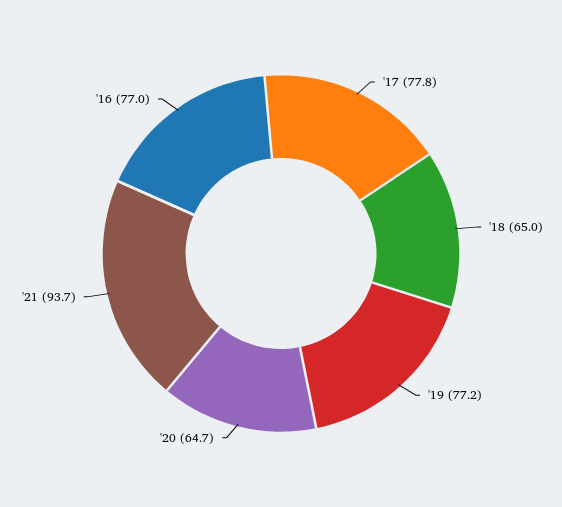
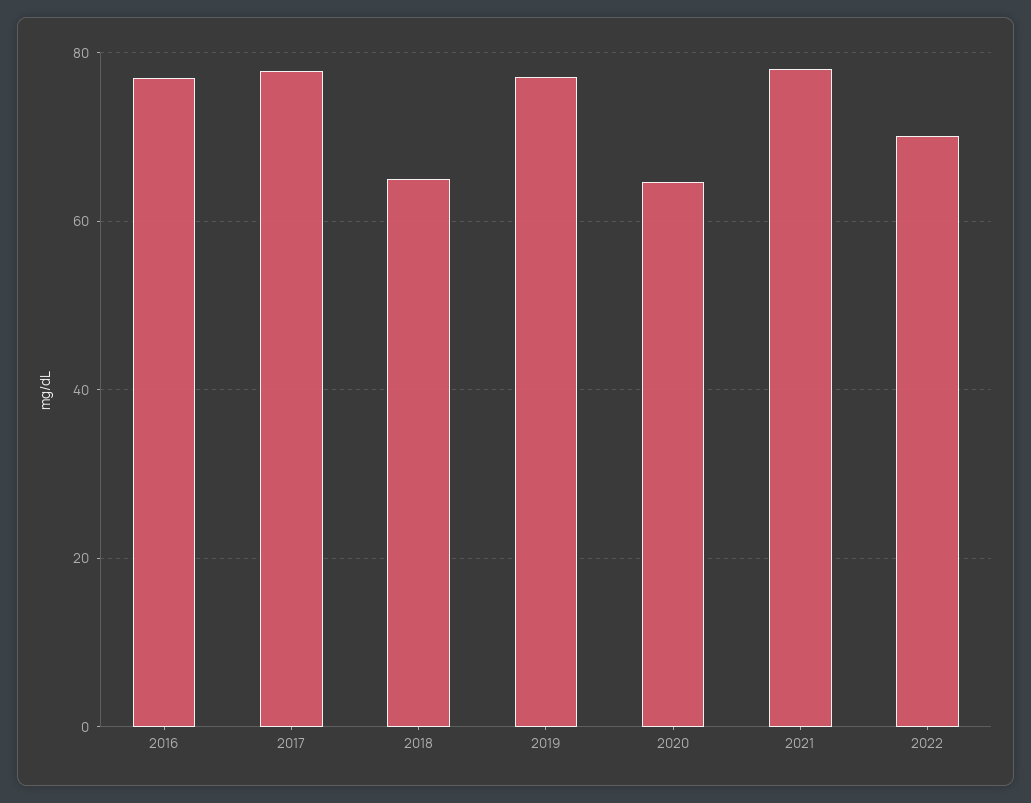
'21: 93.7 -> 78
2022: none -> 70

